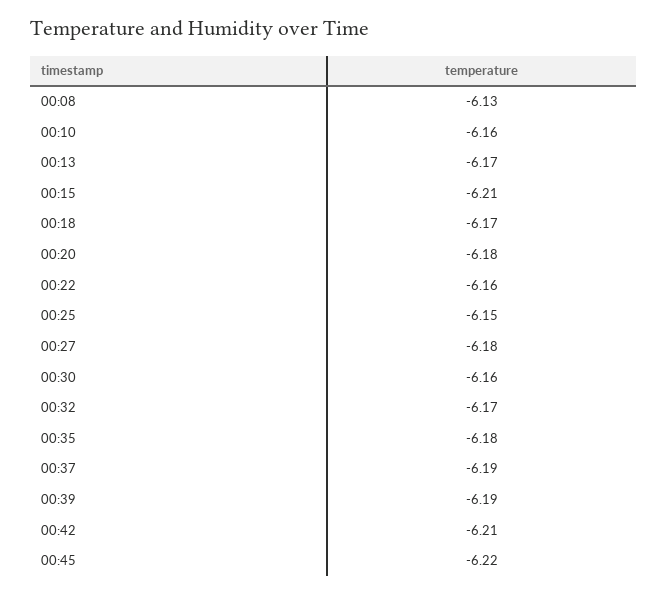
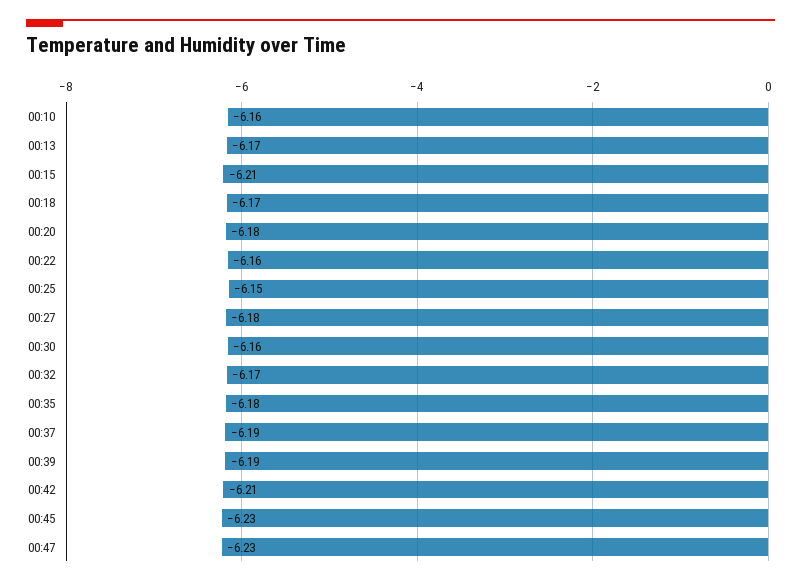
00:08: -6.13 -> none
00:45: -6.22 -> -6.23
00:47: none -> -6.23

